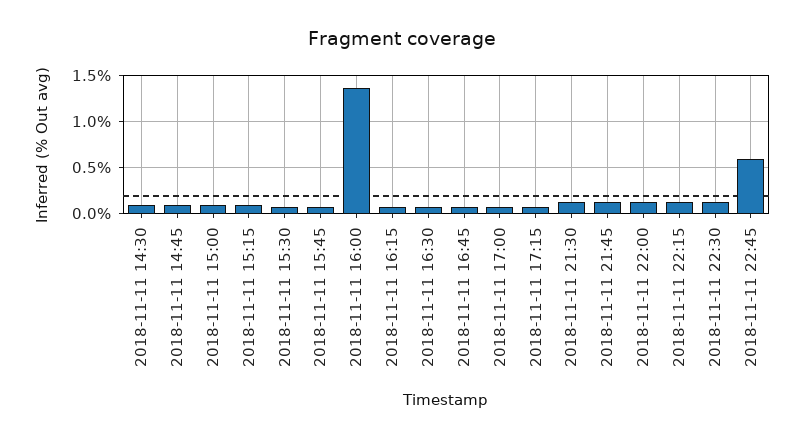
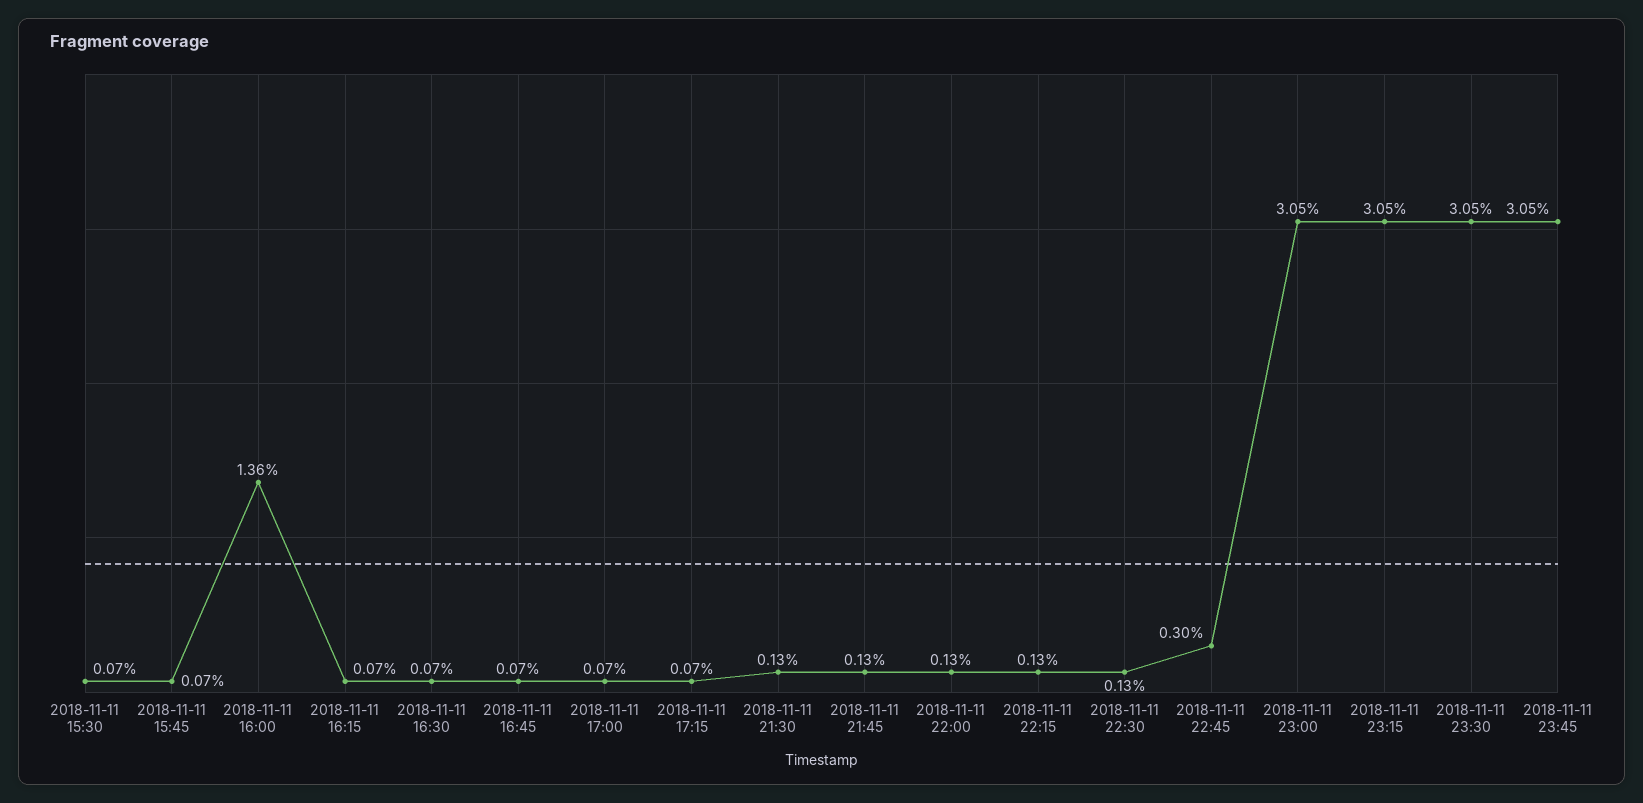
2018-11-11 14:30: 0.1 -> none
2018-11-11 14:45: 0.1 -> none
2018-11-11 15:00: 0.1 -> none
2018-11-11 15:15: 0.1 -> none
2018-11-11 22:45: 0.6 -> 0.3
2018-11-11 23:00: none -> 3.05
2018-11-11 23:15: none -> 3.05
2018-11-11 23:30: none -> 3.05
2018-11-11 23:45: none -> 3.05

